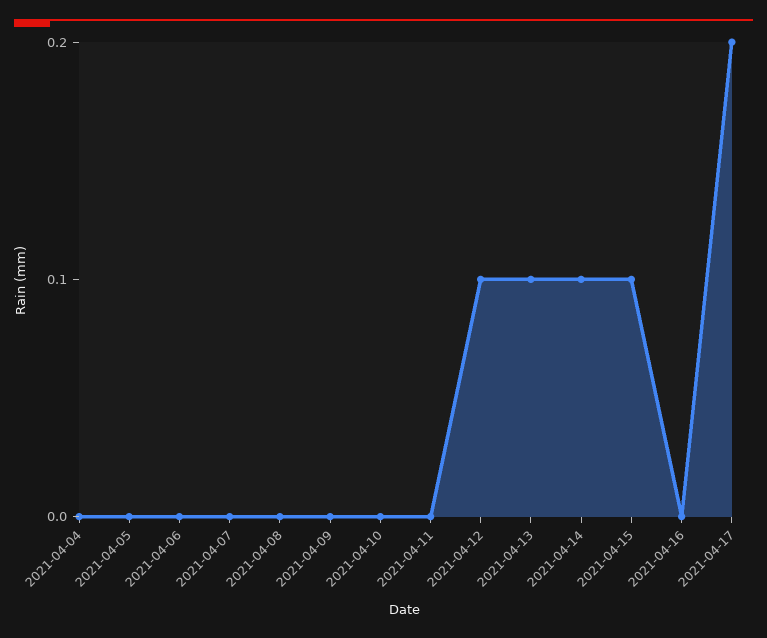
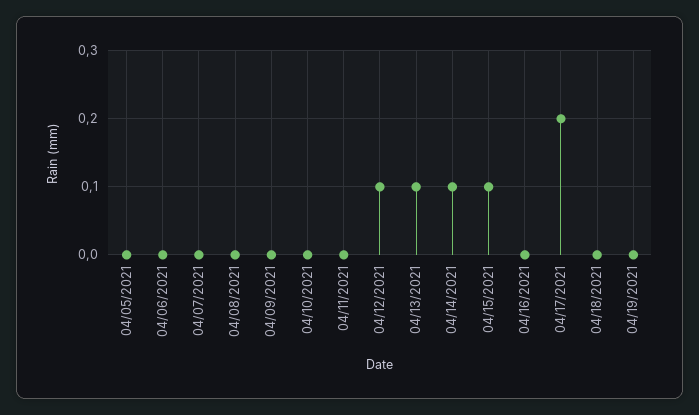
2021-04-04: 0 -> none
04/18/2021: none -> 0
04/19/2021: none -> 0

